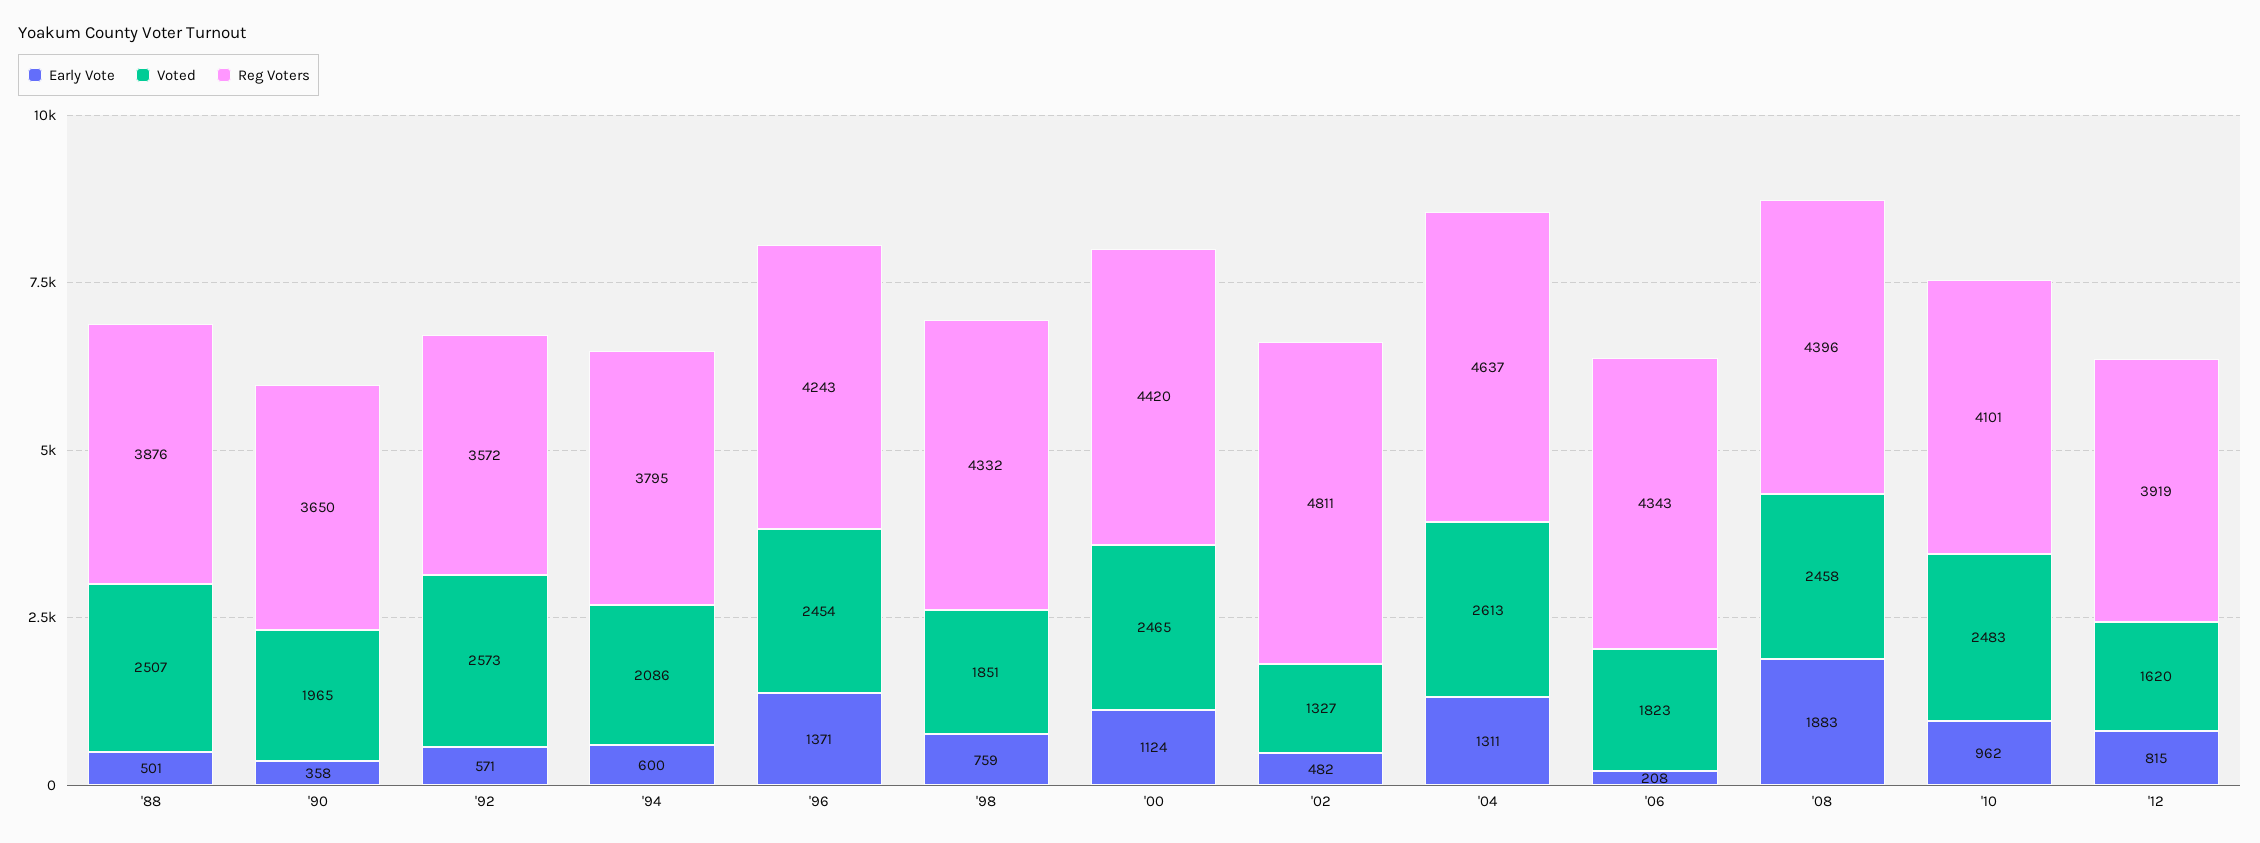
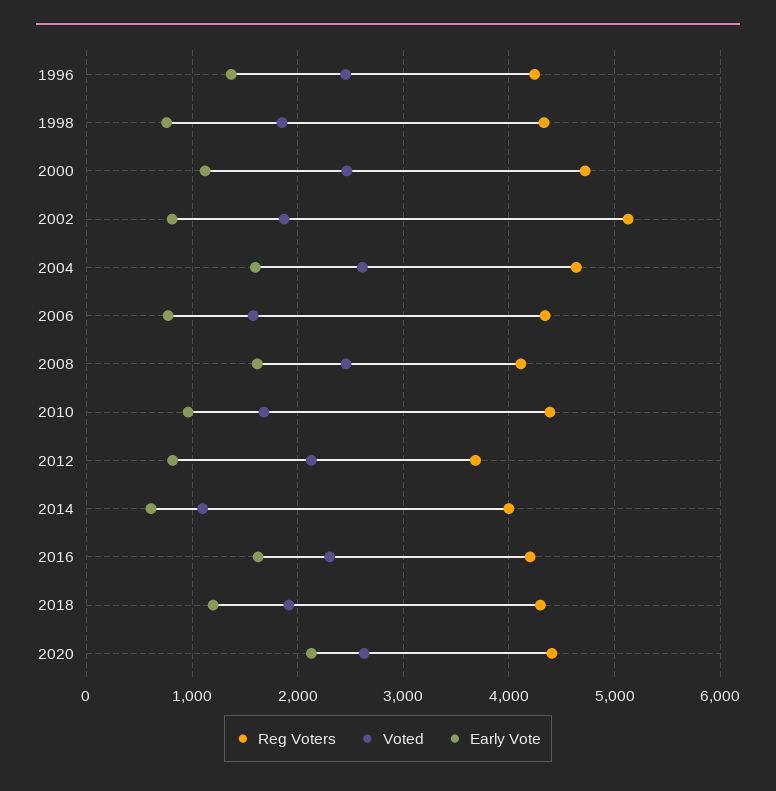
Early Vote, '88: 501 -> none
Voted, '88: 2507 -> none
Reg Voters, '88: 3876 -> none
Early Vote, '90: 358 -> none
Voted, '90: 1965 -> none
Reg Voters, '90: 3650 -> none
Early Vote, '92: 571 -> none
Voted, '92: 2573 -> none
Reg Voters, '92: 3572 -> none
Early Vote, '94: 600 -> none
Voted, '94: 2086 -> none
Reg Voters, '94: 3795 -> none
Reg Voters, '00: 4420 -> 4700
Early Vote, '02: 482 -> 800
Voted, '02: 1327 -> 1900
Reg Voters, '02: 4811 -> 5100
Early Vote, '04: 1311 -> 1600
Early Vote, '06: 208 -> 800
Voted, '06: 1823 -> 1600
Early Vote, '08: 1883 -> 1600
Reg Voters, '08: 4396 -> 4100
Voted, '10: 2483 -> 1700
Reg Voters, '10: 4101 -> 4400
Voted, '12: 1620 -> 2100
Reg Voters, '12: 3919 -> 3700
Reg Voters, 2014: none -> 4000
Voted, 2014: none -> 1100
Early Vote, 2014: none -> 600
Reg Voters, 2016: none -> 4200
Voted, 2016: none -> 2300
Early Vote, 2016: none -> 1600
Reg Voters, 2018: none -> 4300
Voted, 2018: none -> 1900
Early Vote, 2018: none -> 1200
Reg Voters, 2020: none -> 4400
Voted, 2020: none -> 2600
Early Vote, 2020: none -> 2100

